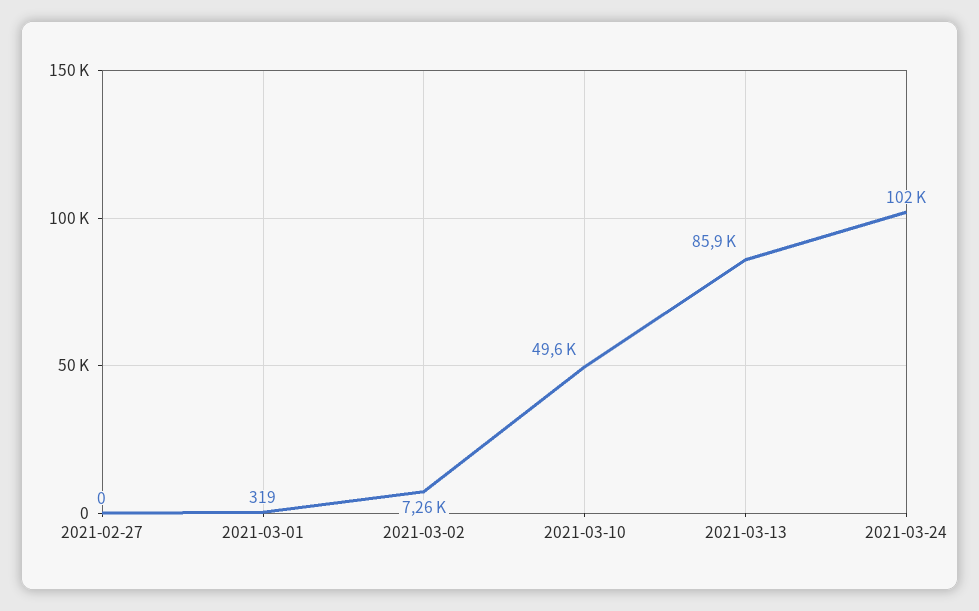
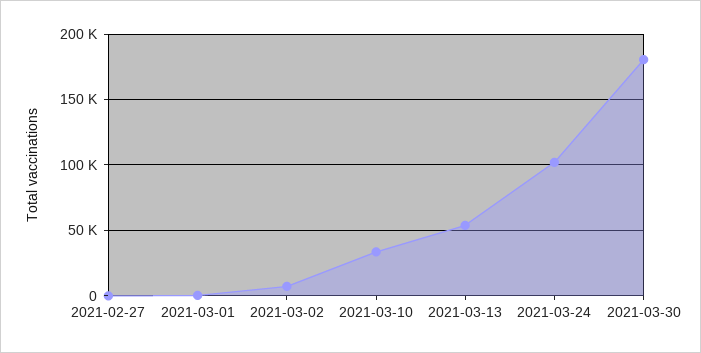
2021-03-10: 49600 -> 35000
2021-03-13: 85900 -> 55000
2021-03-30: none -> 180000

